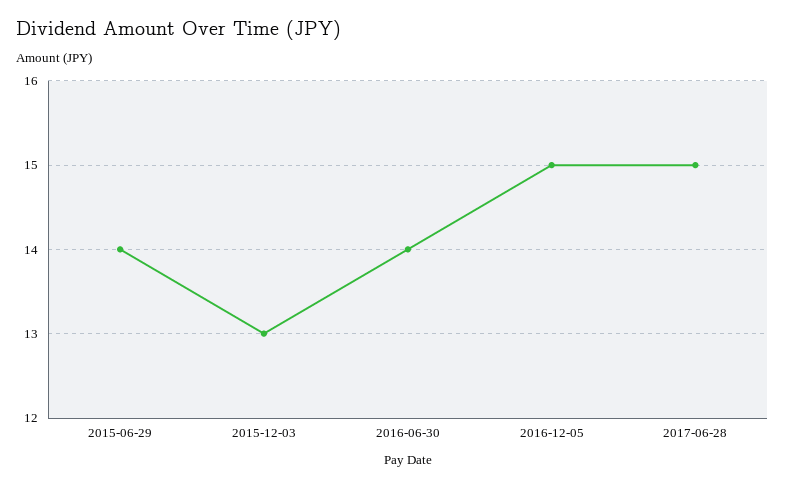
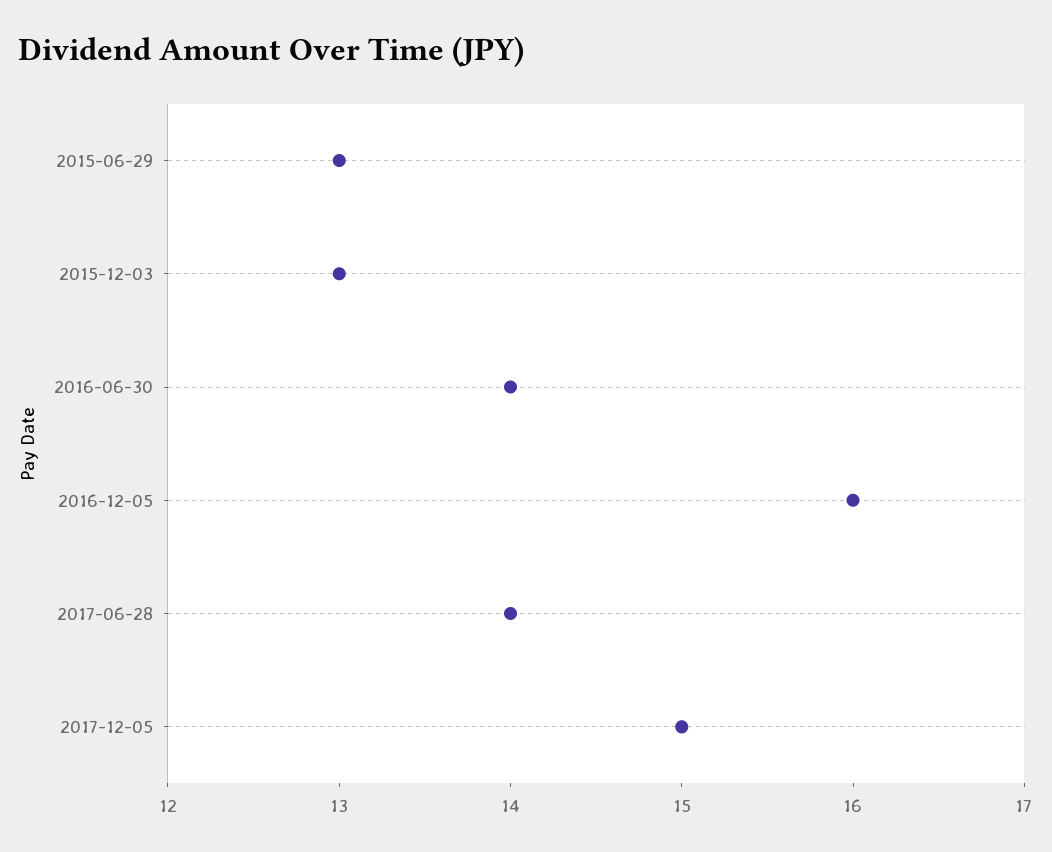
2015-06-29: 14 -> 13
2016-12-05: 15 -> 16
2017-06-28: 15 -> 14
2017-12-05: none -> 15

